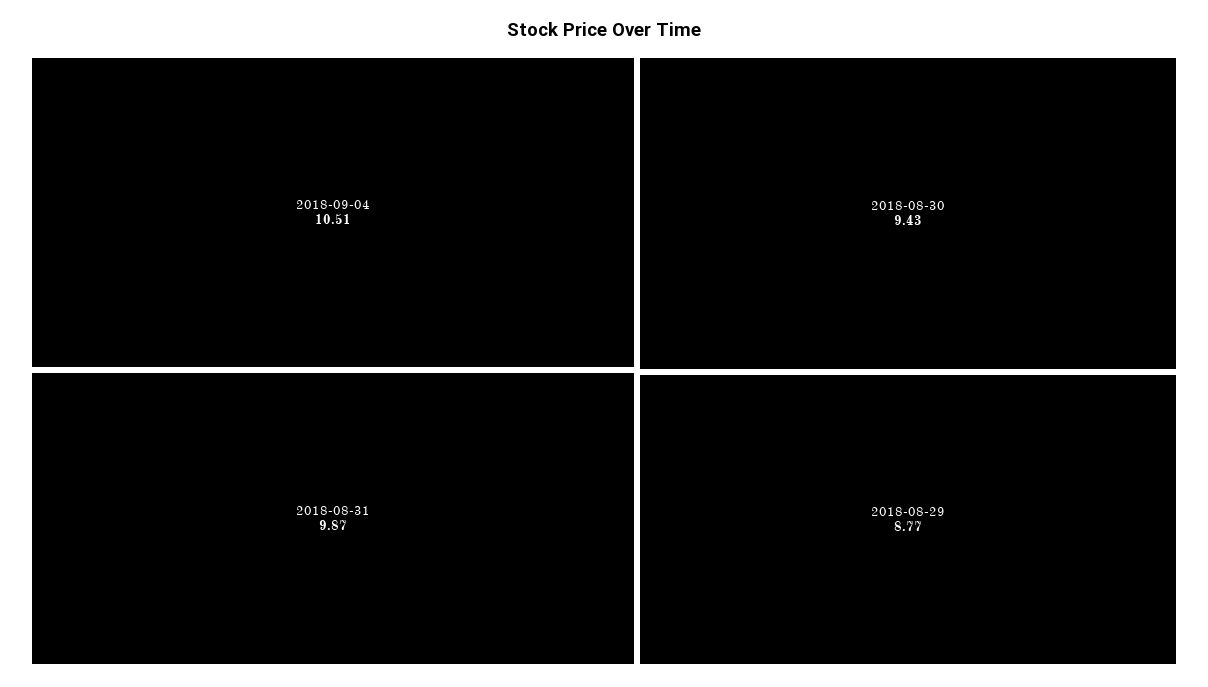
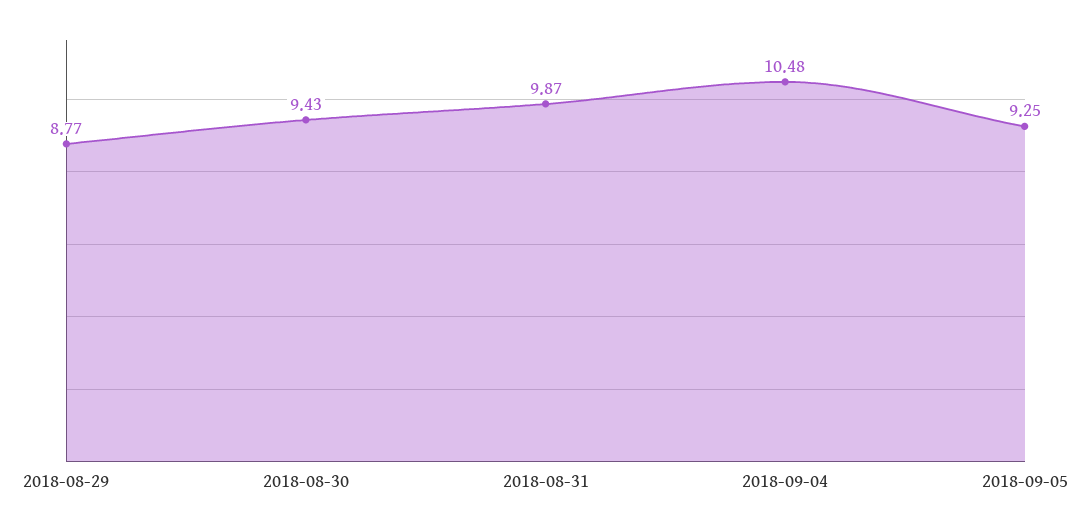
2018-09-04: 10.51 -> 10.48
2018-09-05: none -> 9.25

